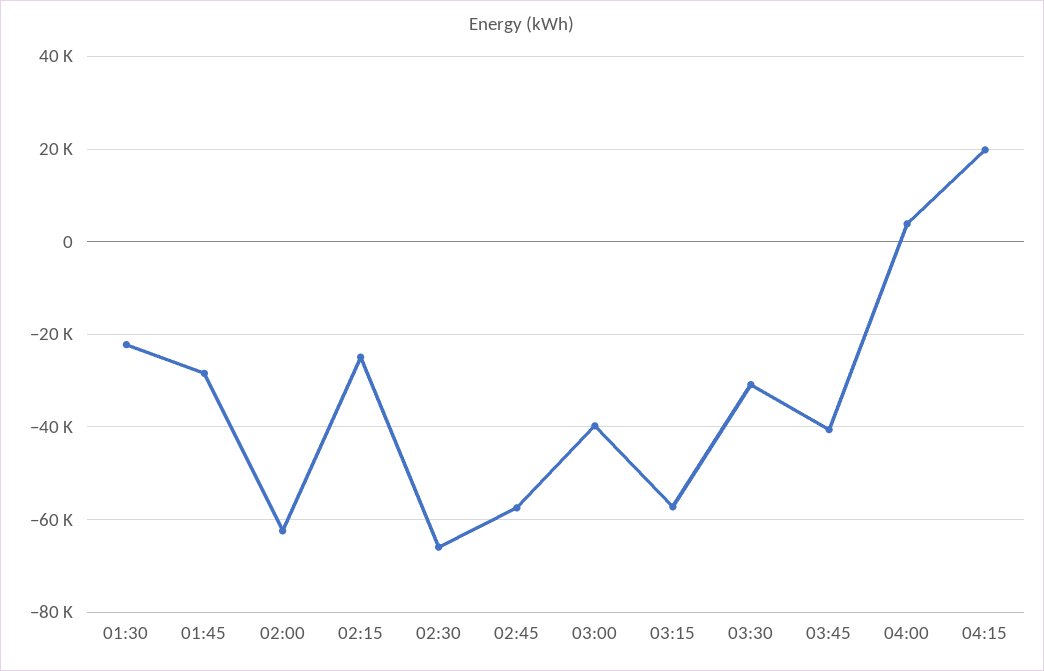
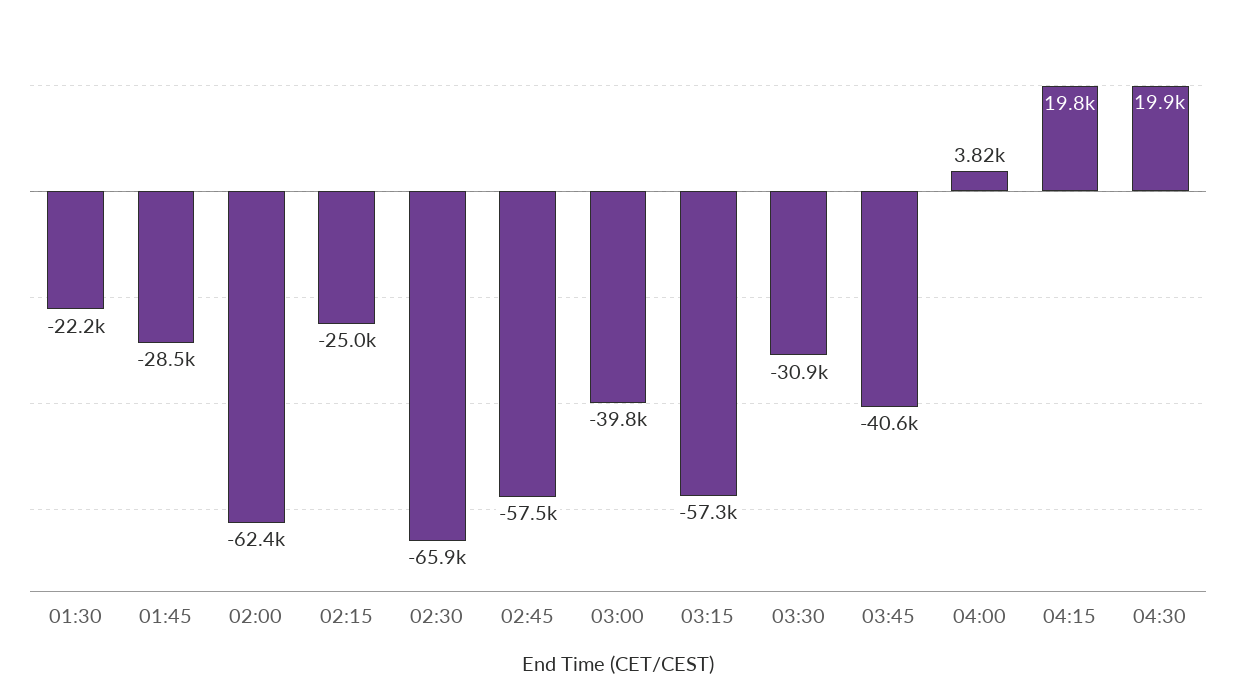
04:30: none -> 19900

